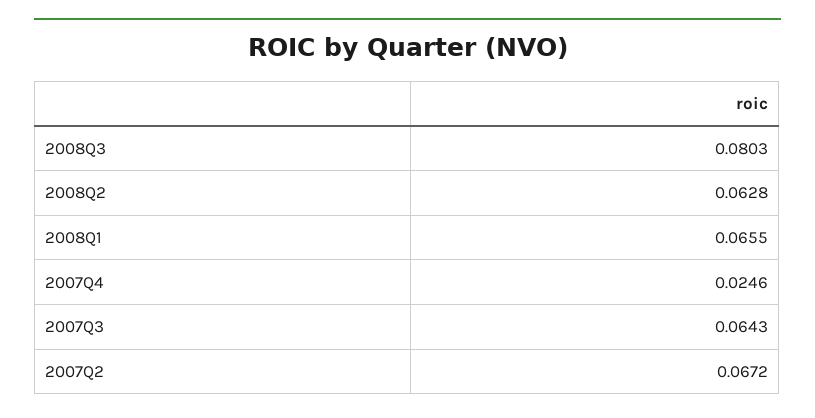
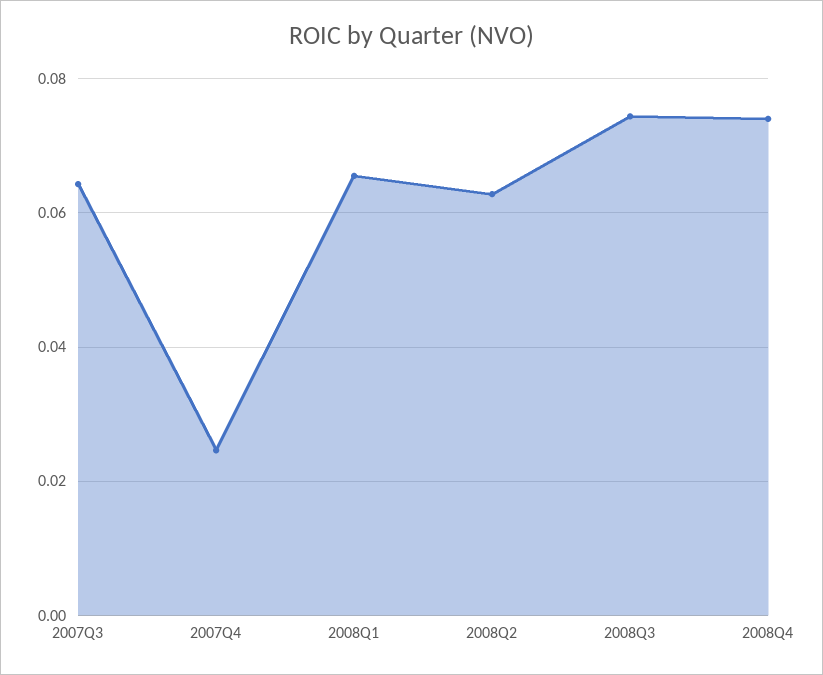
2008Q3: 0.0803 -> 0.074
2007Q2: 0.0672 -> none
2008Q4: none -> 0.074

